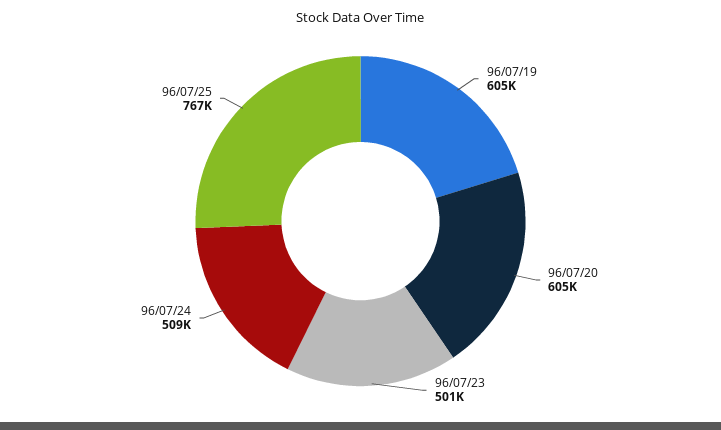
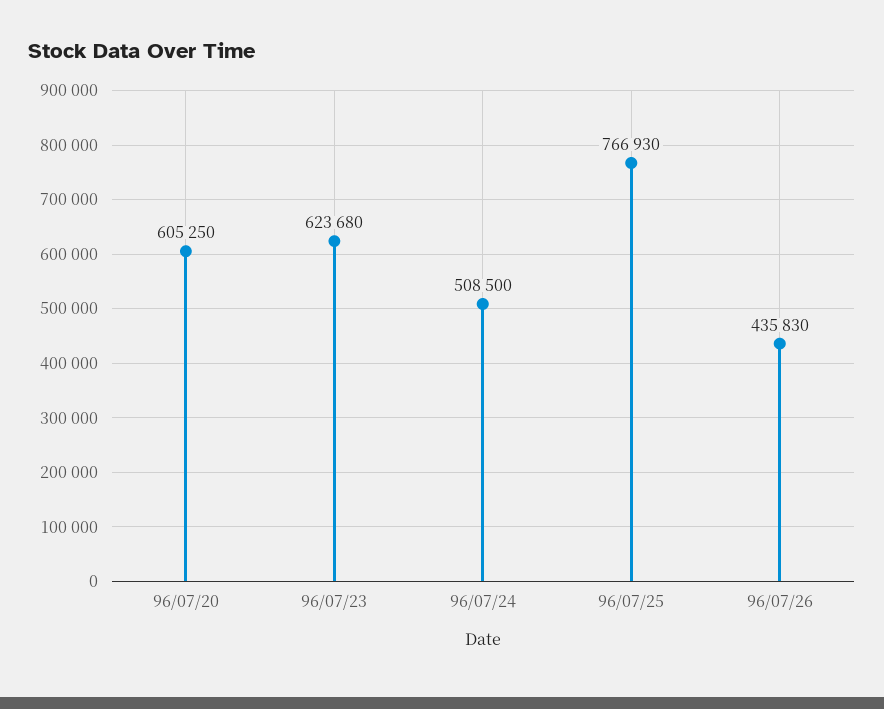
96/07/19: 605000 -> none
96/07/23: 501000 -> 623680
96/07/26: none -> 435830

